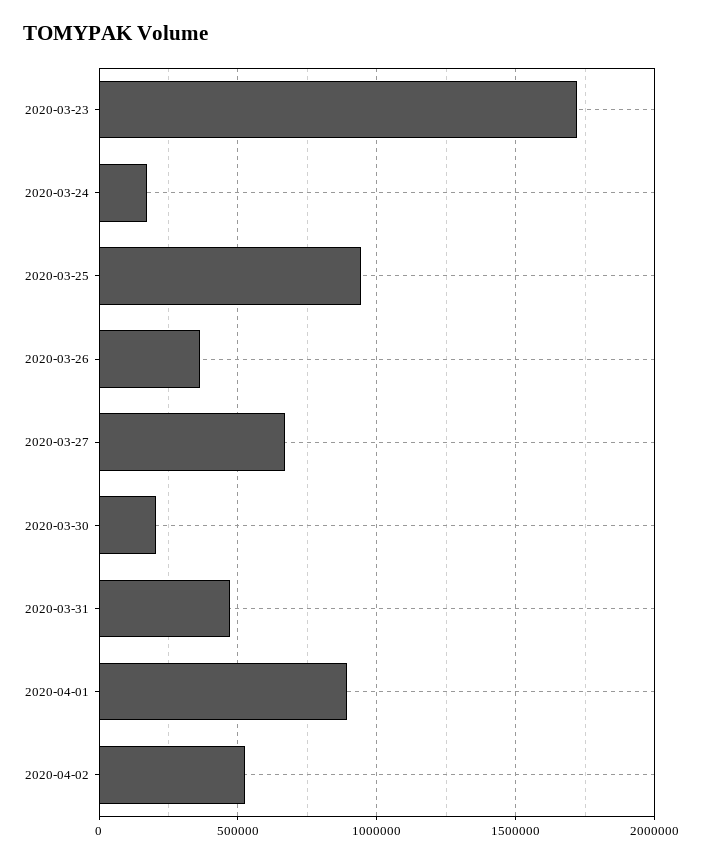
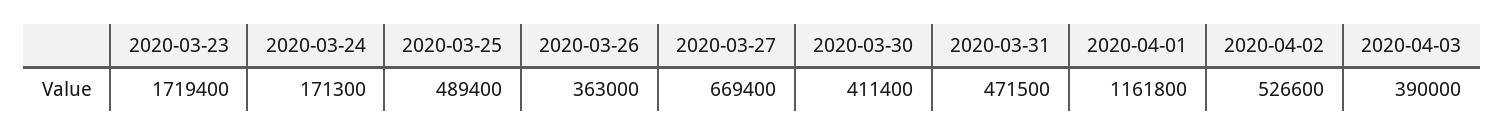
2020-03-25: 950000 -> 489400
2020-03-30: 200000 -> 411400
2020-04-01: 900000 -> 1161800
2020-04-03: none -> 390000

